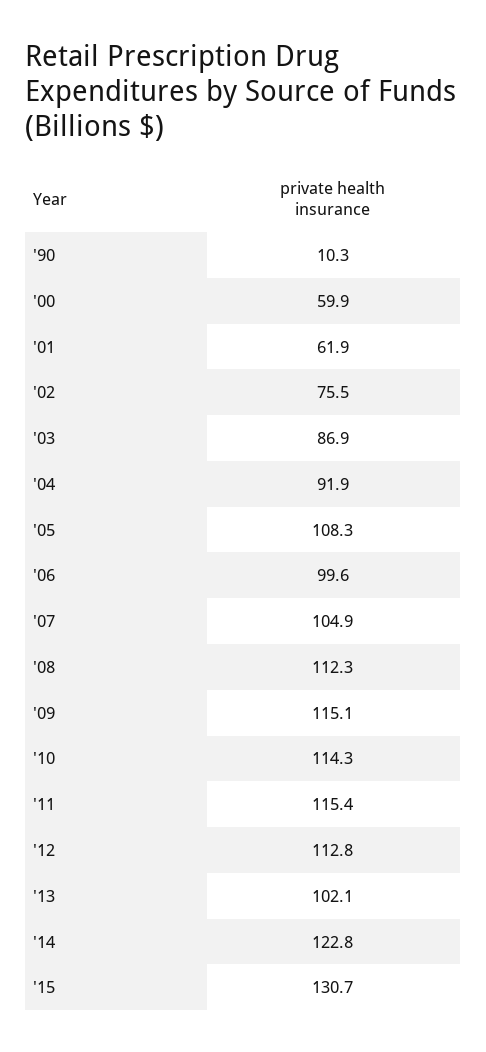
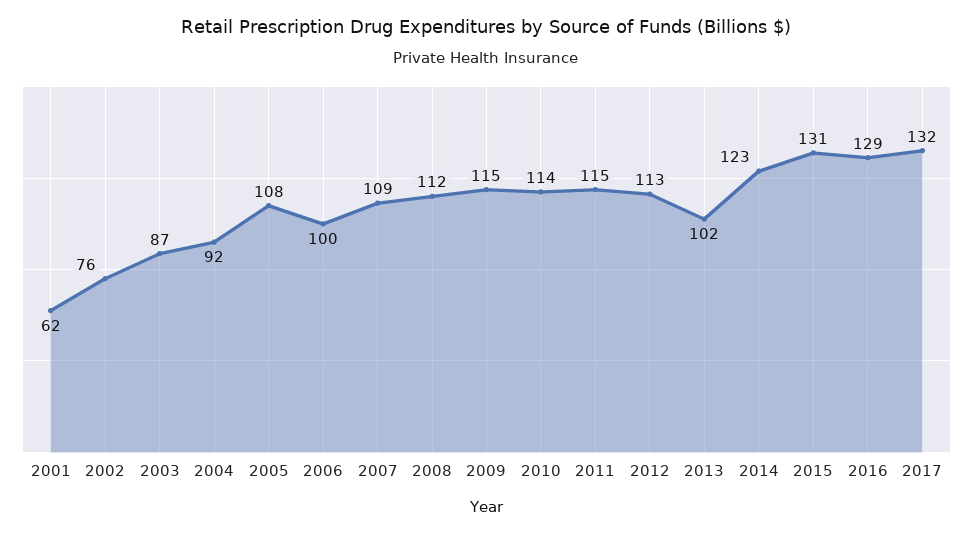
'90: 10.3 -> none
'00: 59.9 -> none
'07: 104.9 -> 109
2016: none -> 129
2017: none -> 132

